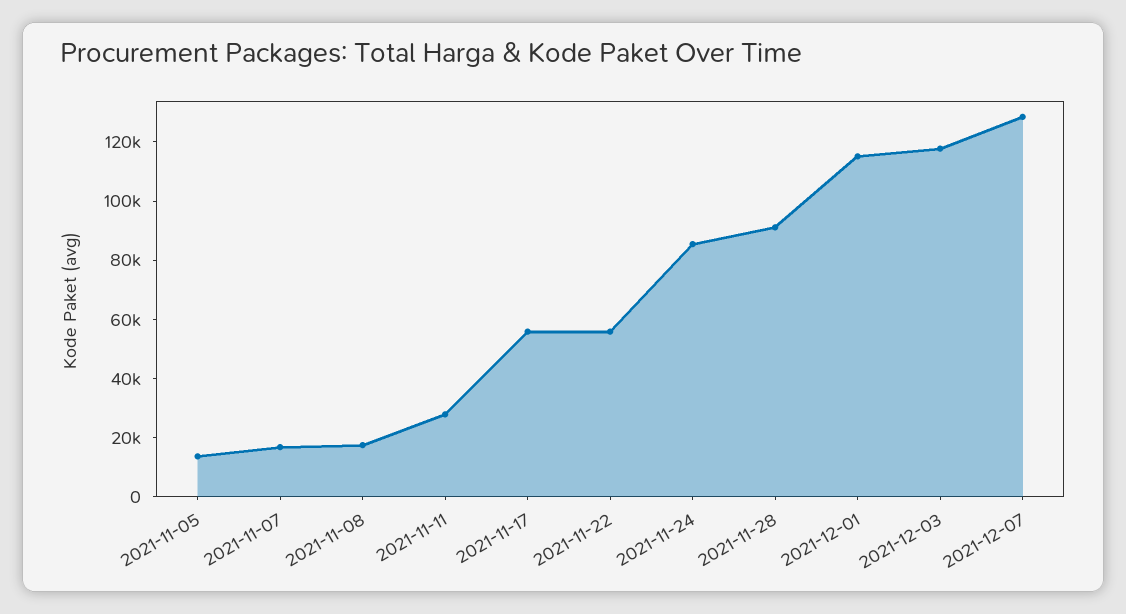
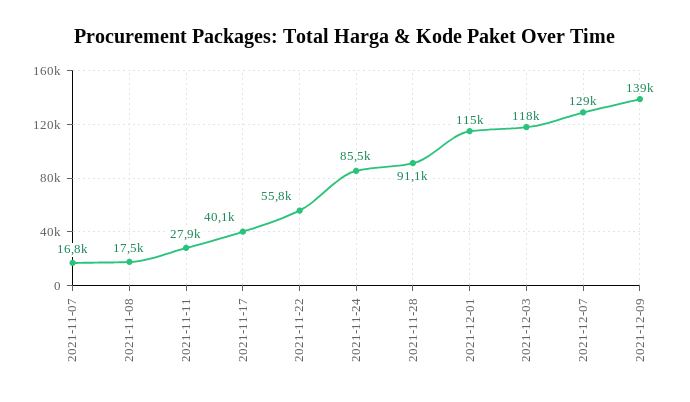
2021-11-05: 15000 -> none
2021-11-17: 55000 -> 40100
2021-12-09: none -> 139000

